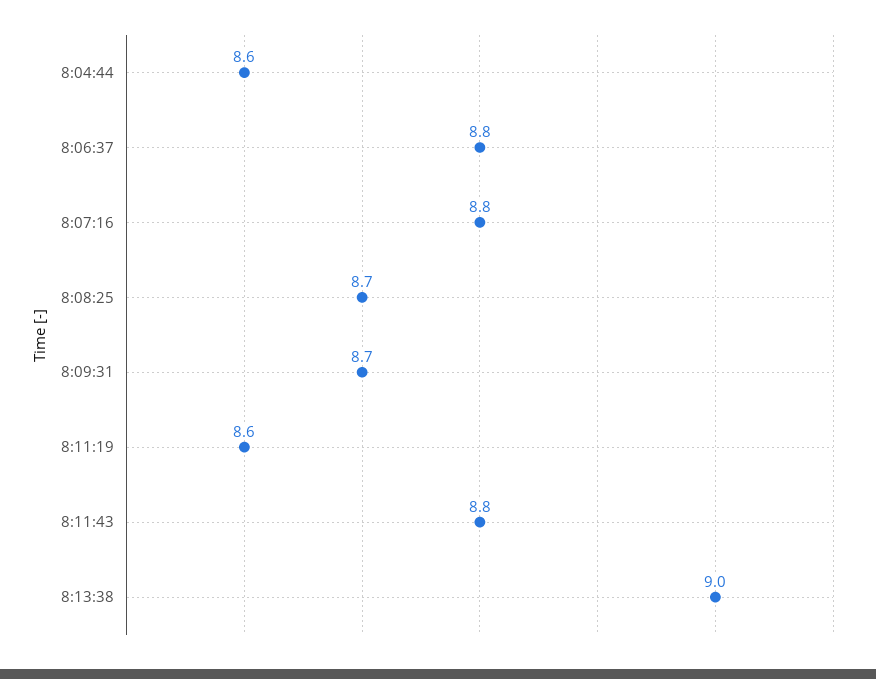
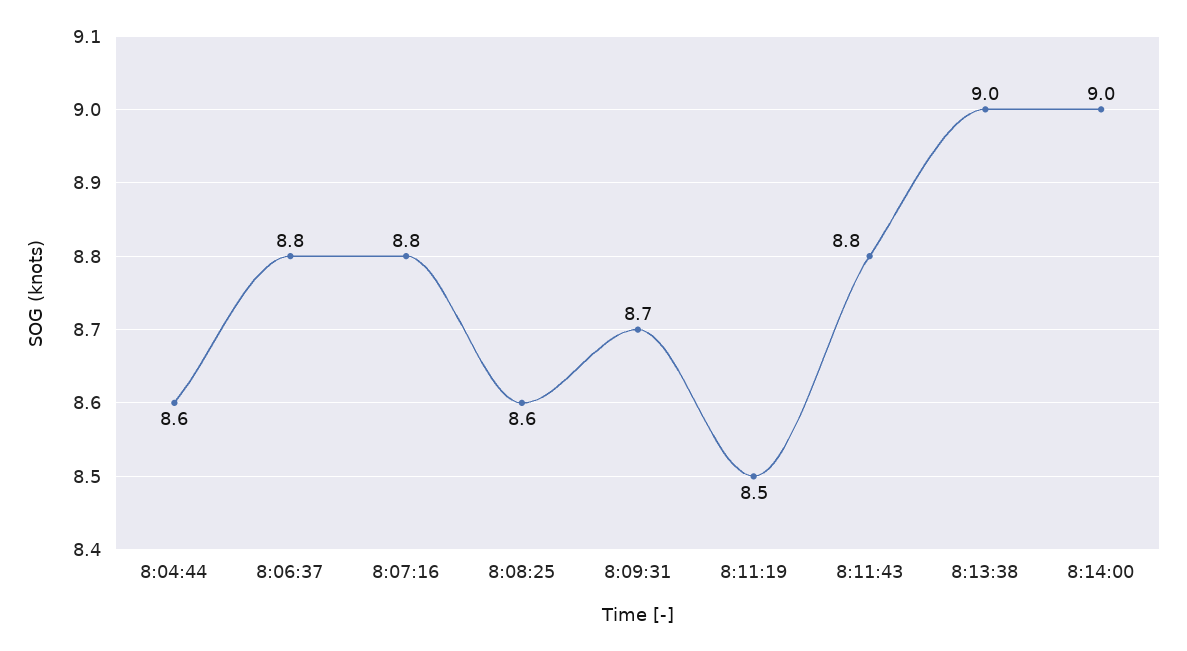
8:08:25: 8.7 -> 8.6
8:11:19: 8.6 -> 8.5
8:14:00: none -> 9

